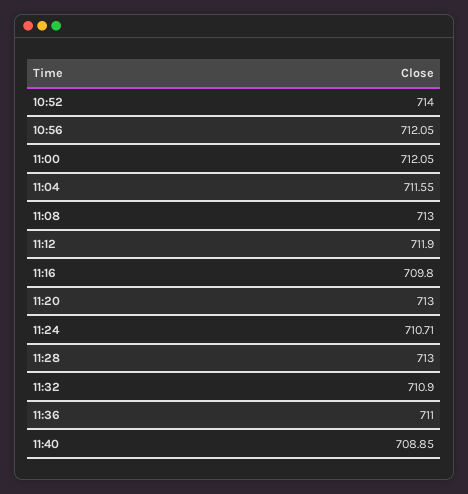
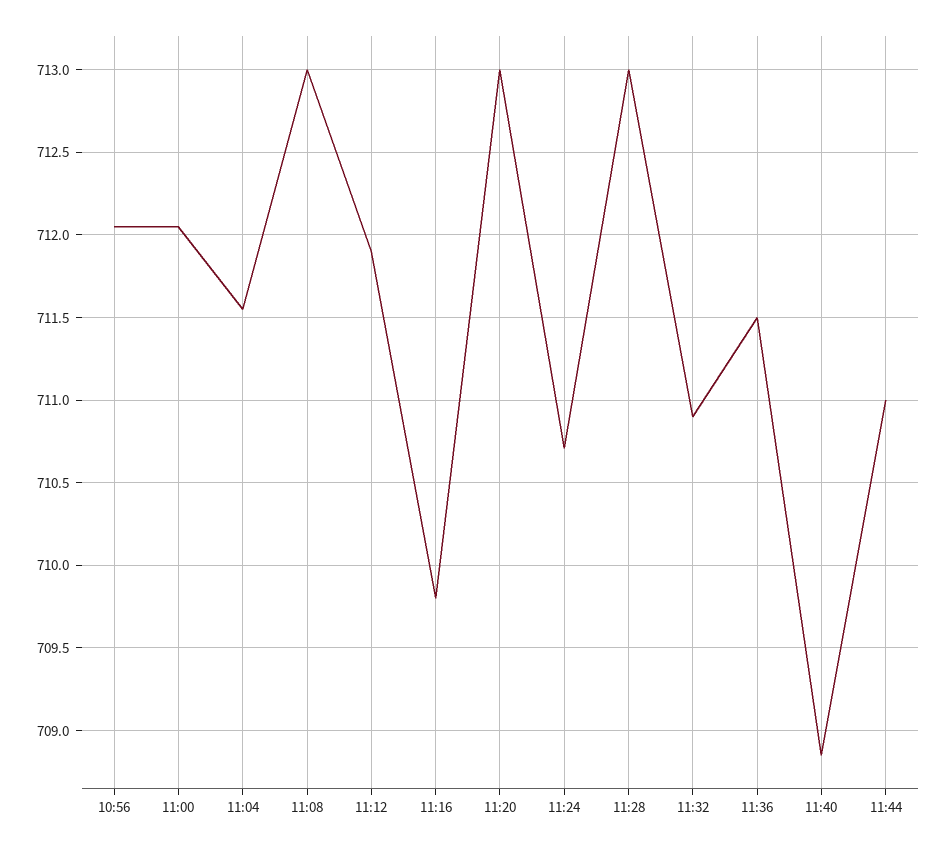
10:52: 714 -> none
11:36: 711 -> 711.5
11:44: none -> 711

